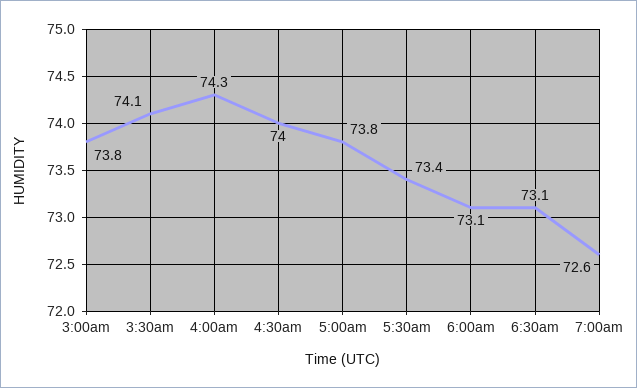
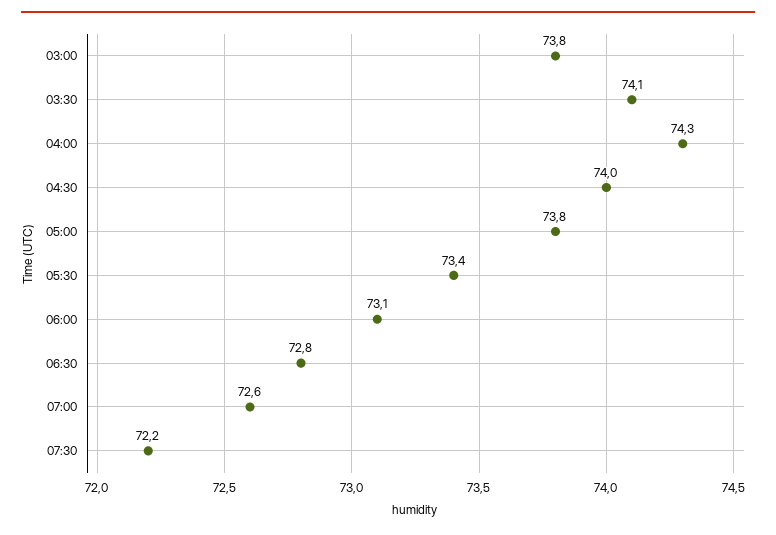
6:30am: 73.1 -> 72.8
07:30: none -> 72.2

